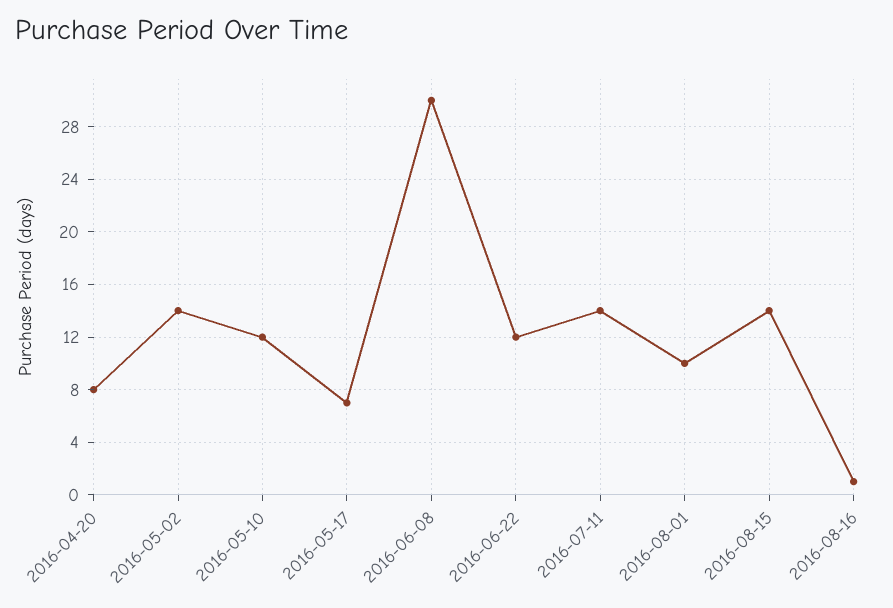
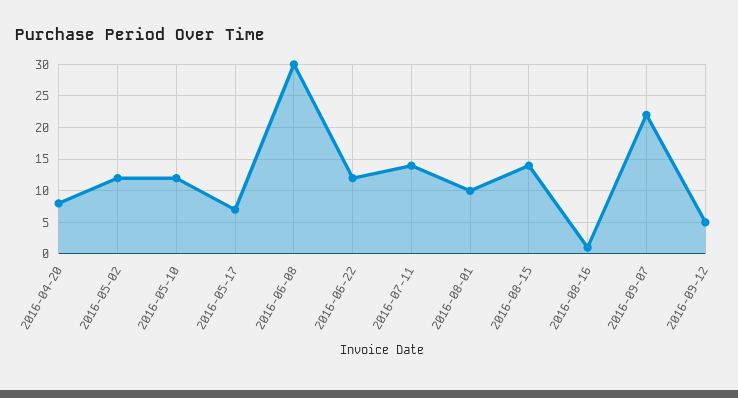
2016-05-02: 14 -> 12
2016-09-07: none -> 22
2016-09-12: none -> 5

